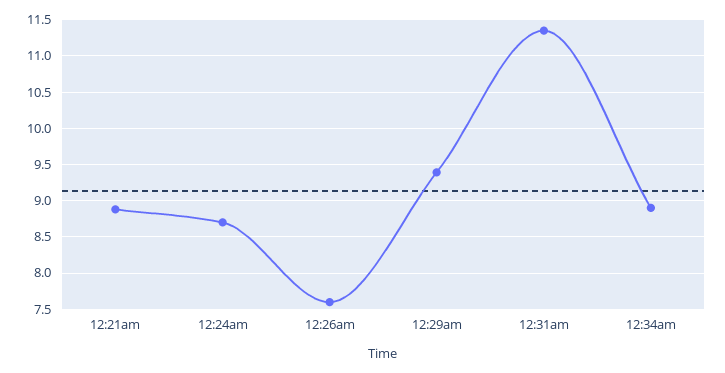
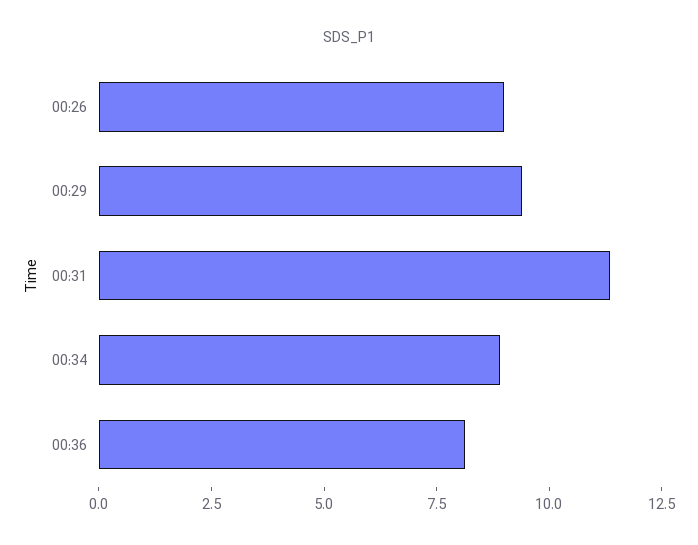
12:21am: 8.9 -> none
12:24am: 8.7 -> none
12:26am: 7.6 -> 9
00:36: none -> 8

